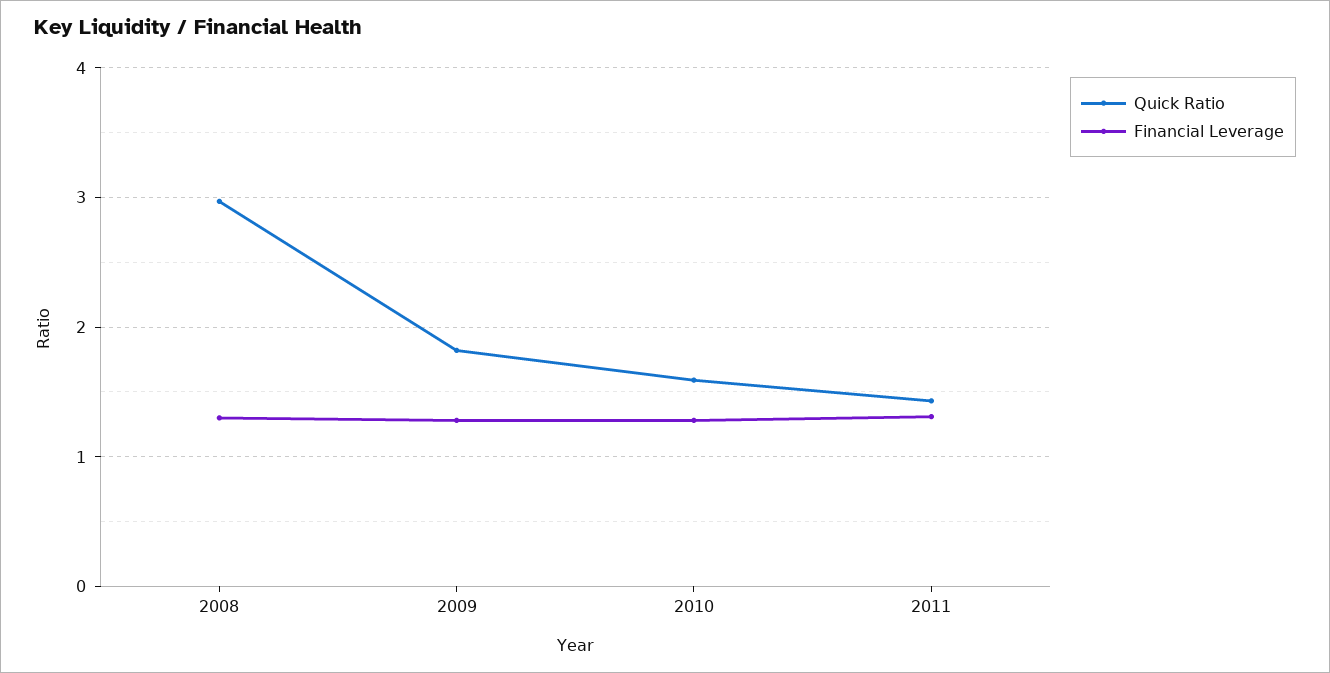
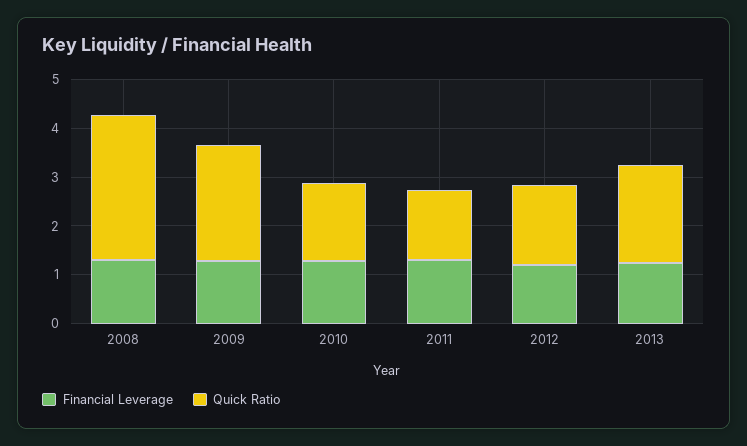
Quick Ratio, 2009: 1.8 -> 2.4
Financial Leverage, 2012: none -> 1.2
Quick Ratio, 2012: none -> 1.6
Financial Leverage, 2013: none -> 1.2
Quick Ratio, 2013: none -> 2

